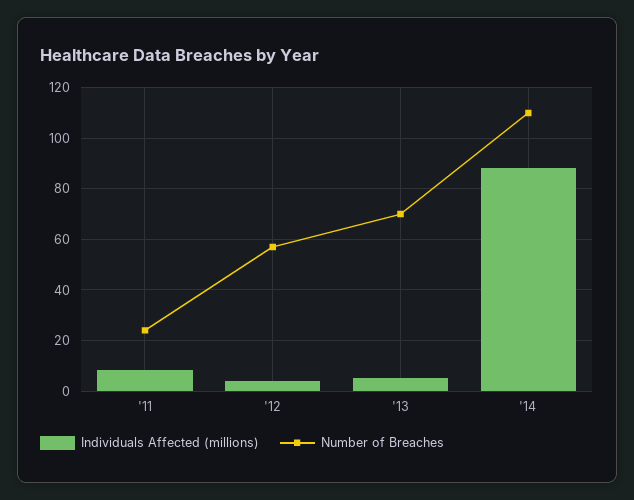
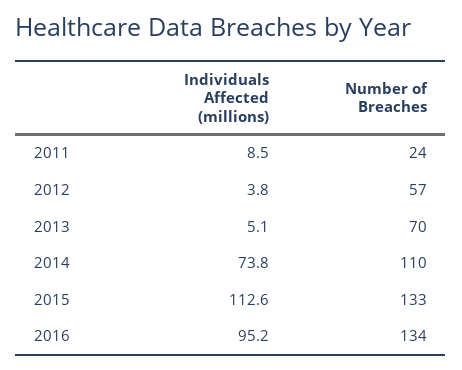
Individuals Affected (millions), '14: 87.5 -> 73.8
Individuals Affected (millions), 2015: none -> 112.6
Number of Breaches, 2015: none -> 133
Individuals Affected (millions), 2016: none -> 95.2
Number of Breaches, 2016: none -> 134

